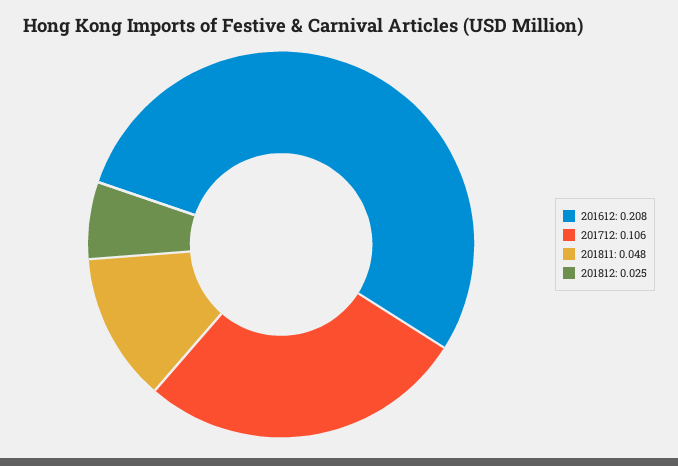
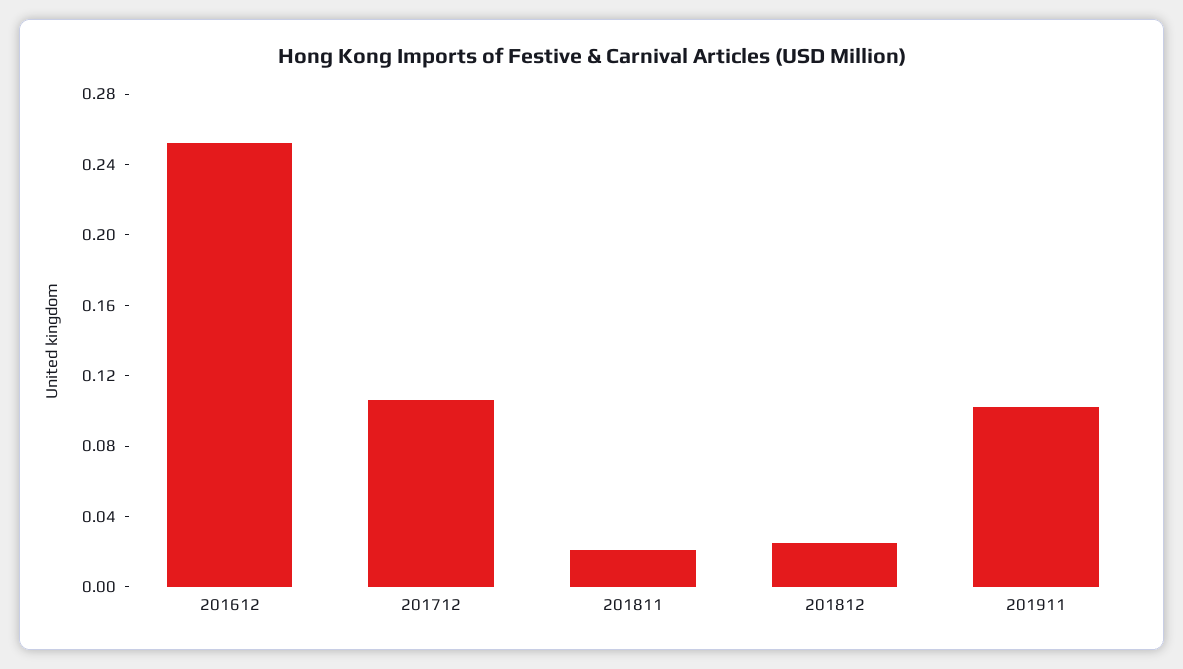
201612: 0.208 -> 0.25
201811: 0.048 -> 0.02
201911: none -> 0.1

